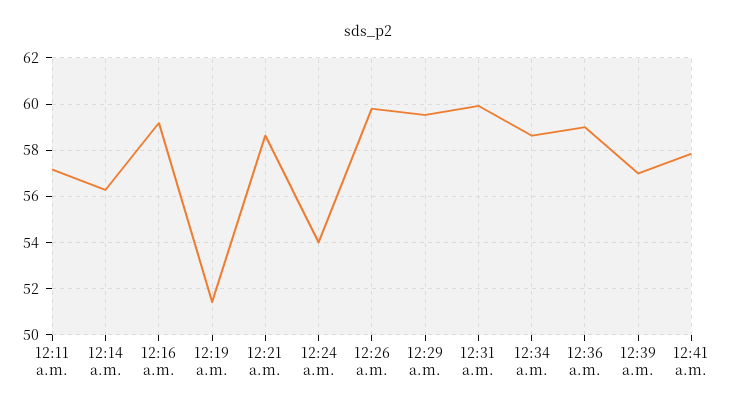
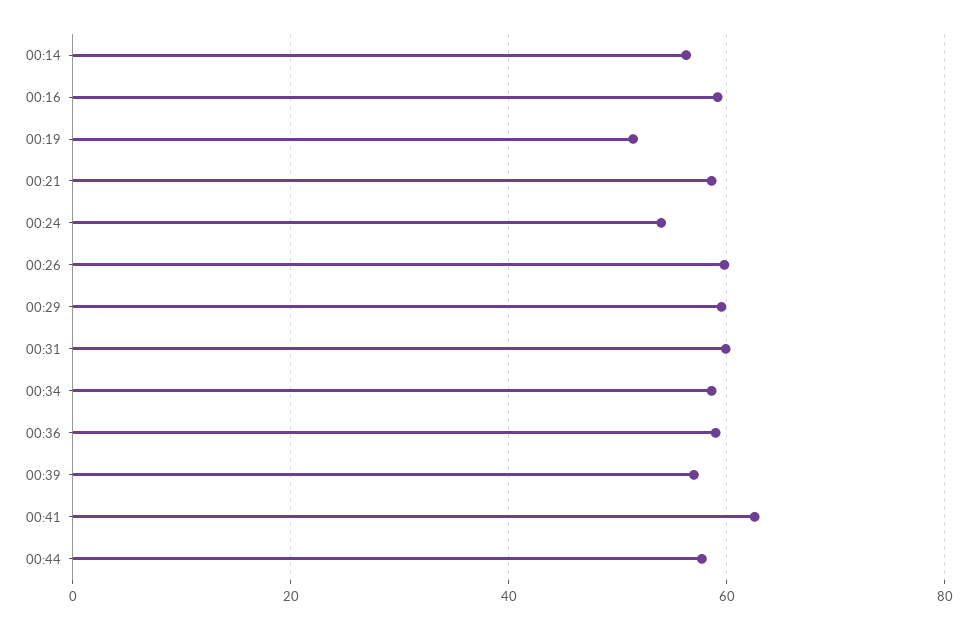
12:11 a.m.: 57 -> none
12:41 a.m.: 58 -> 62
00:44: none -> 58

